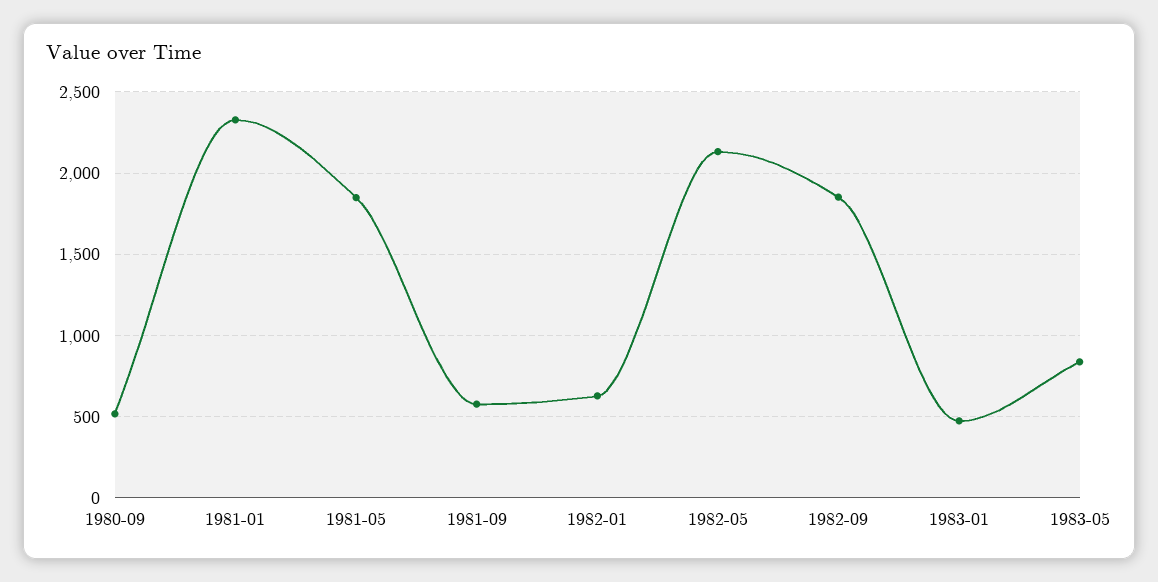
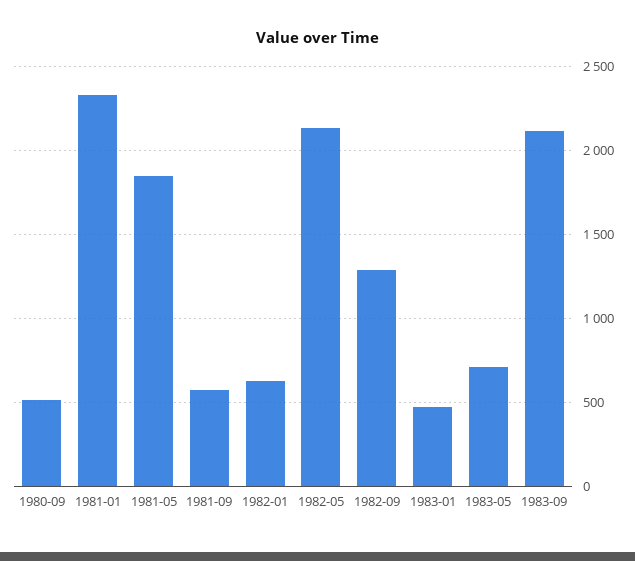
1982-09: 1850 -> 1300
1983-05: 850 -> 700
1983-09: none -> 2100

